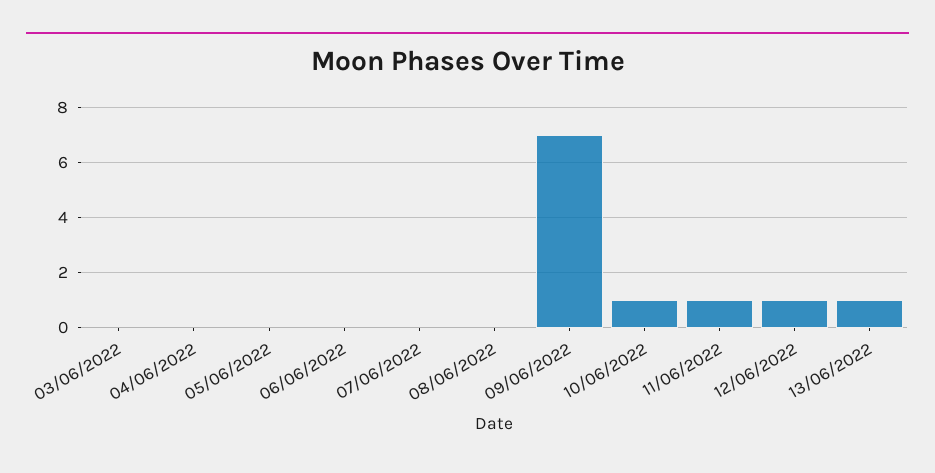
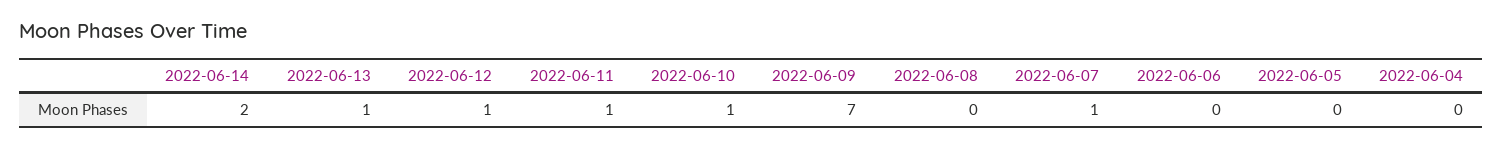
03/06/2022: 0 -> none
07/06/2022: 0 -> 1
2022-06-14: none -> 2

